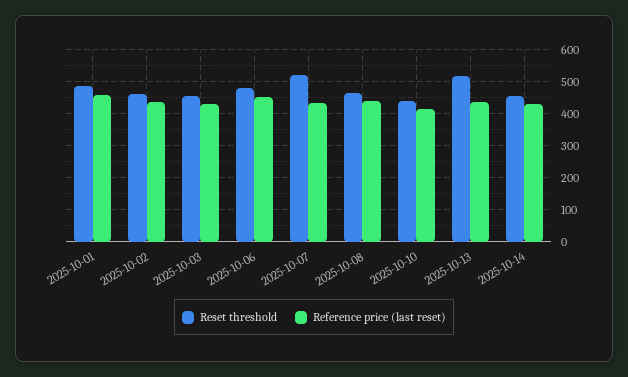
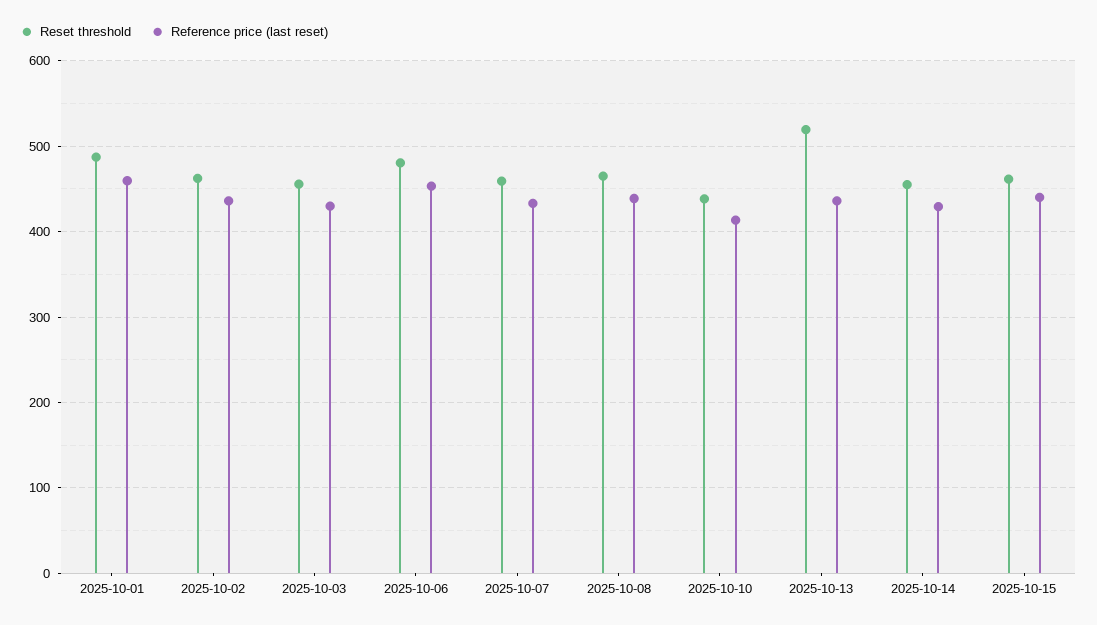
Reset threshold, 2025-10-07: 520 -> 460
Reset threshold, 2025-10-15: none -> 460
Reference price (last reset), 2025-10-15: none -> 440

